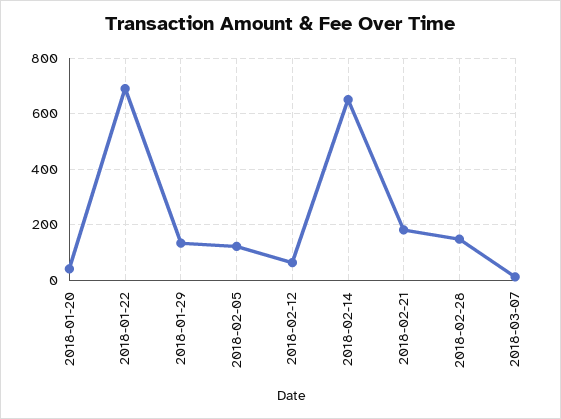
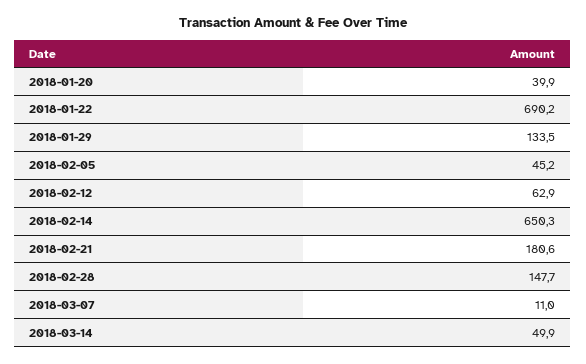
2018-02-05: 125 -> 45.2
2018-03-14: none -> 49.9

